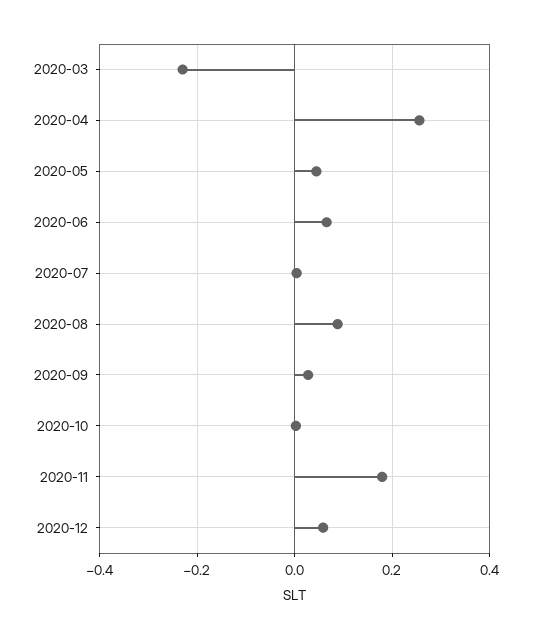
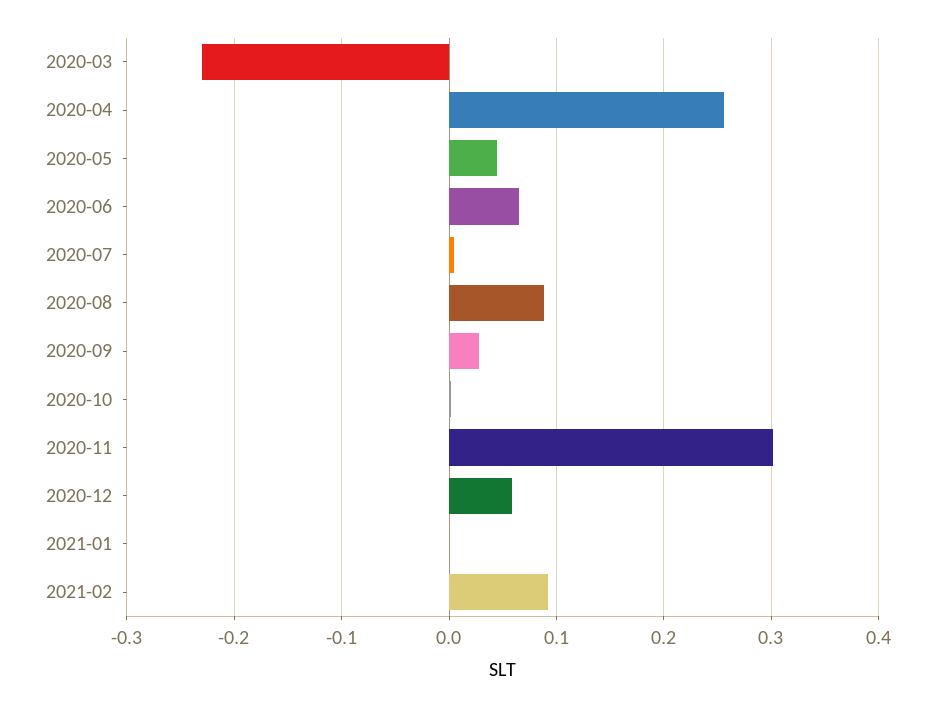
2020-11: 0.18 -> 0.3
2021-01: none -> 0
2021-02: none -> 0.09

